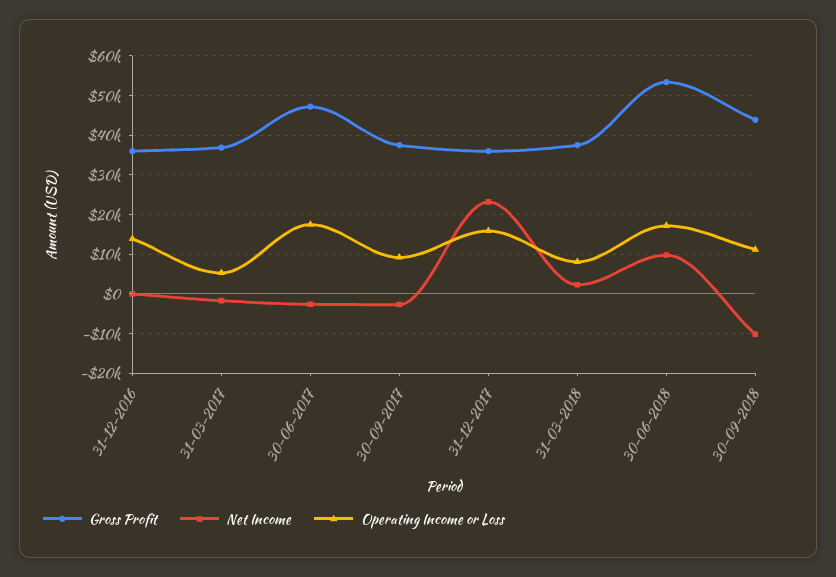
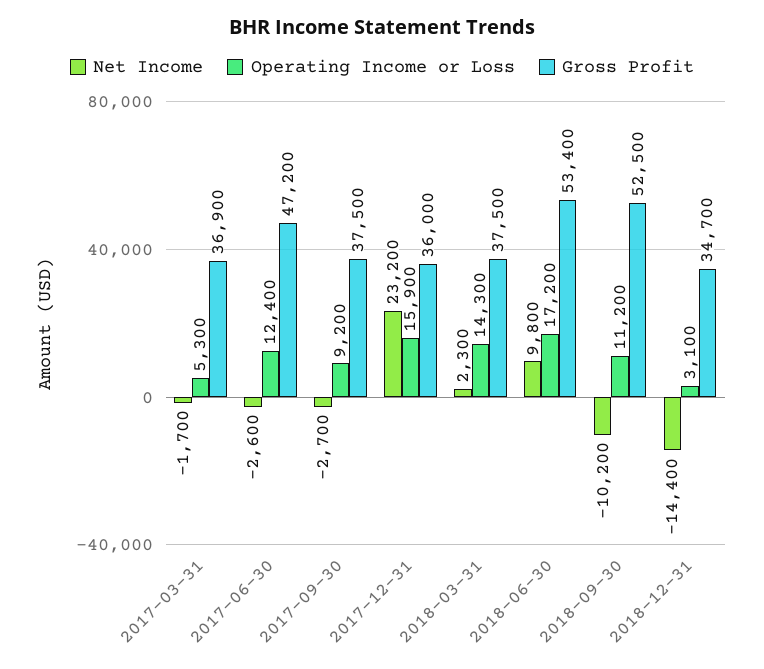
Gross Profit, 31-12-2016: 36000 -> none
Net Income, 31-12-2016: 0 -> none
Operating Income or Loss, 31-12-2016: 14000 -> none
Operating Income or Loss, 30-06-2017: 18000 -> 12400
Operating Income or Loss, 31-03-2018: 8000 -> 14300
Gross Profit, 30-09-2018: 44000 -> 52500
Net Income, 2018-12-31: none -> -14400
Operating Income or Loss, 2018-12-31: none -> 3100
Gross Profit, 2018-12-31: none -> 34700

